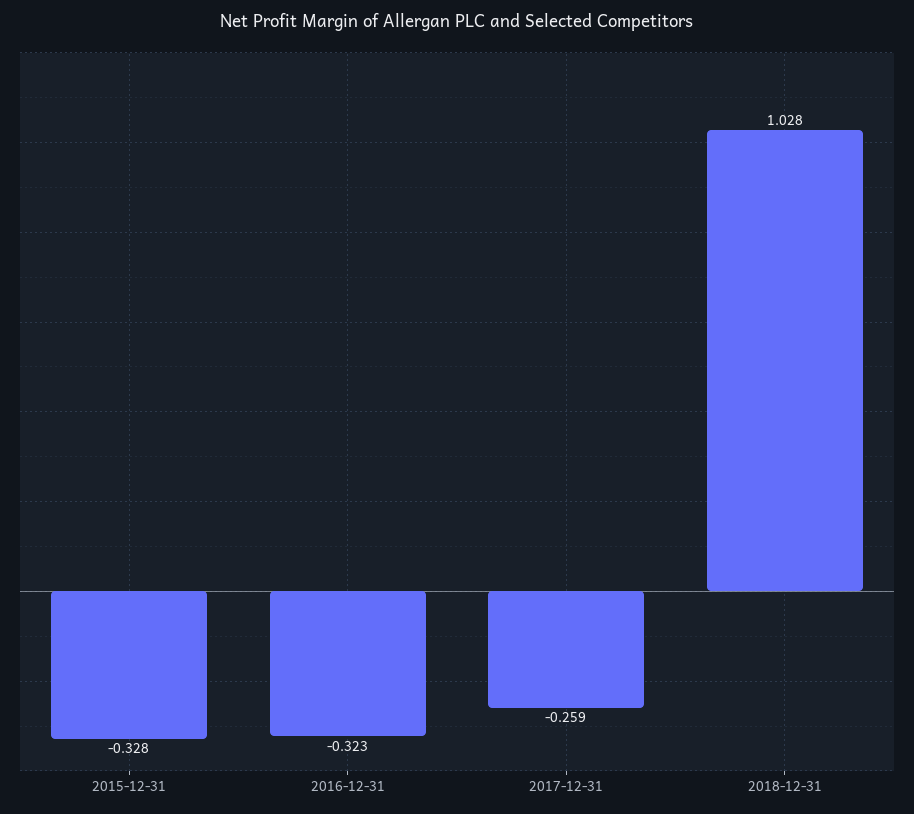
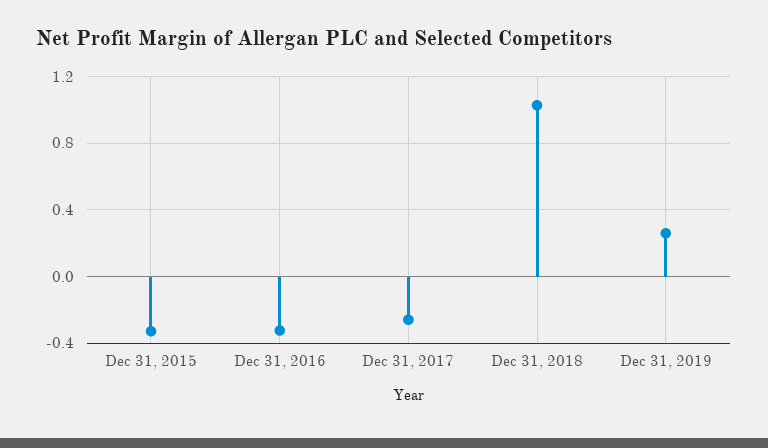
Dec 31, 2019: none -> 0.25

